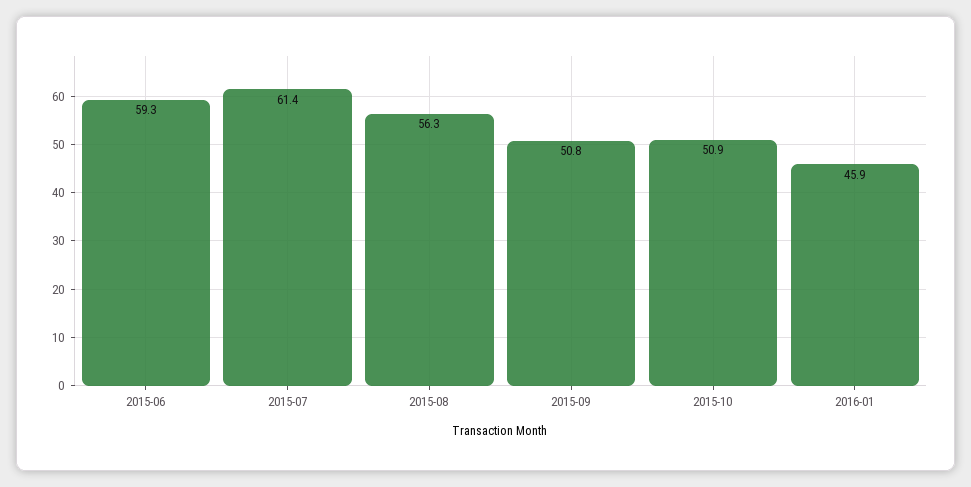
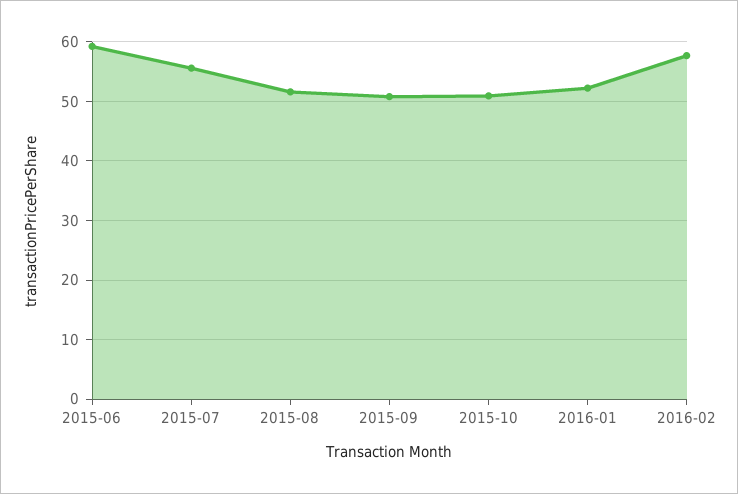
2015-07: 61.4 -> 56
2015-08: 56.3 -> 52
2016-01: 45.9 -> 52
2016-02: none -> 58

